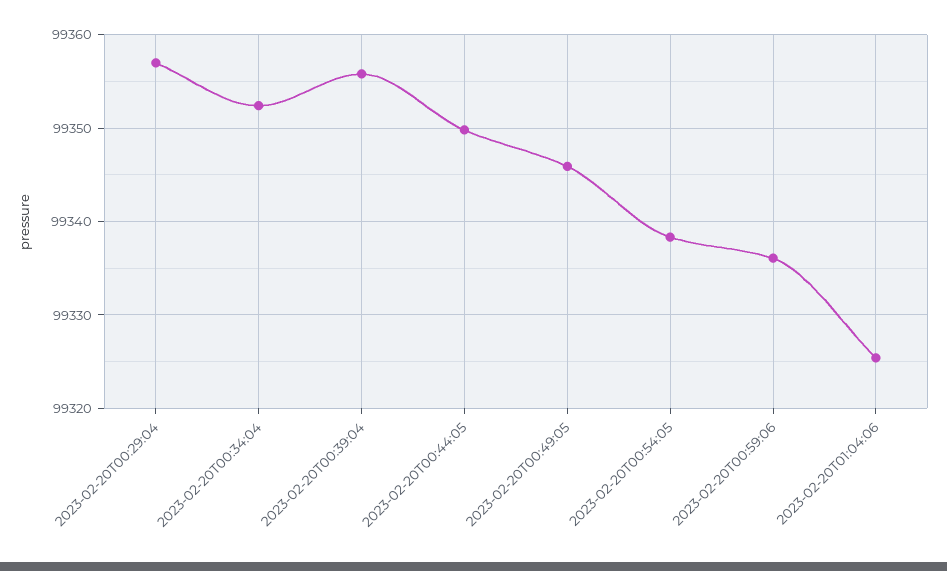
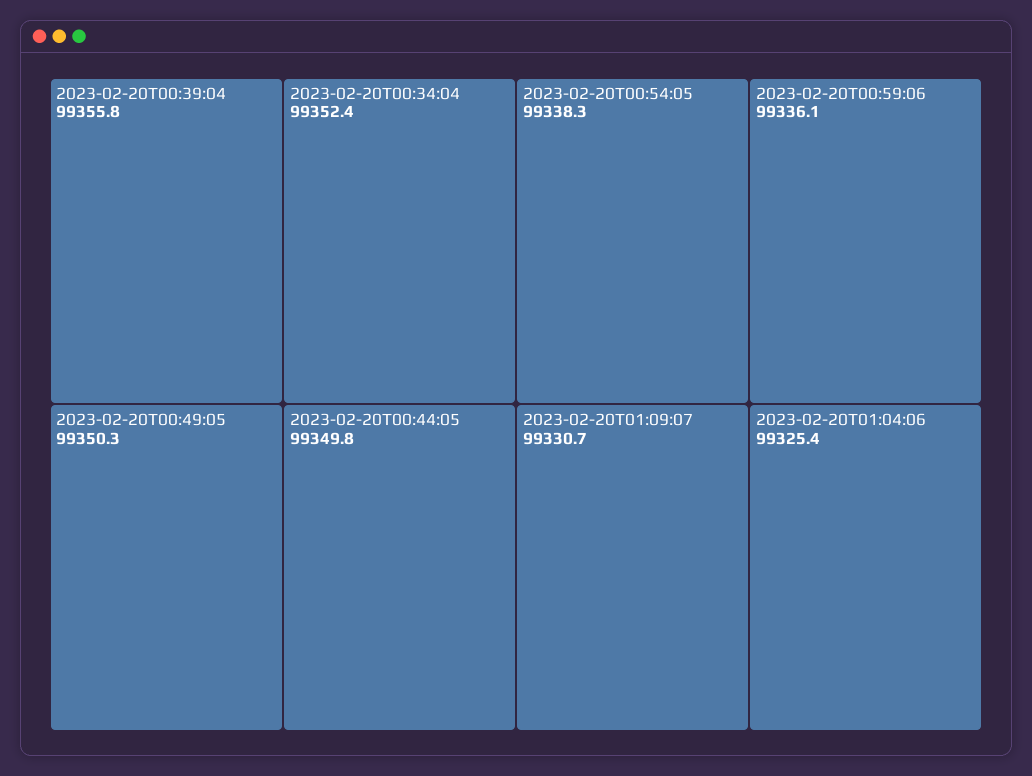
2023-02-20T00:29:04: 99357 -> none
2023-02-20T00:49:05: 99346 -> 99350.3
2023-02-20T01:09:07: none -> 99330.7

